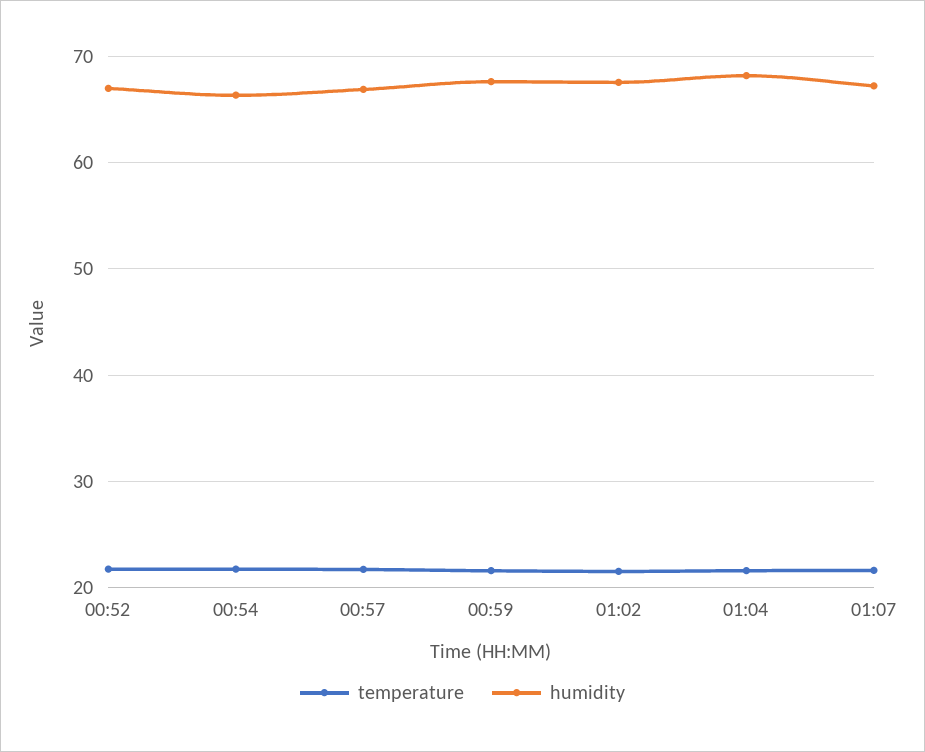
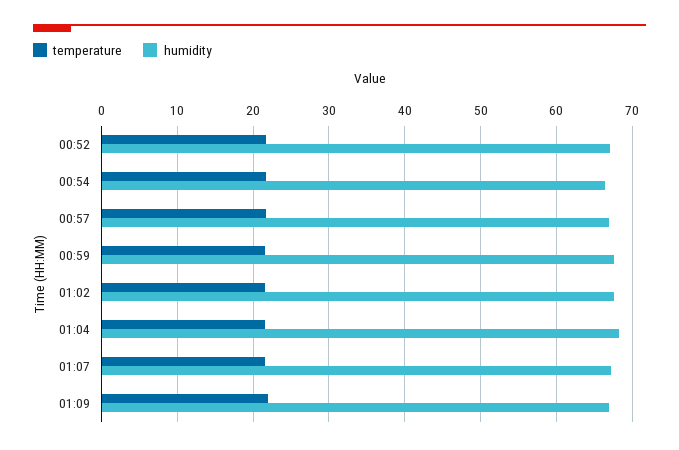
temperature, 01:09: none -> 22
humidity, 01:09: none -> 67

